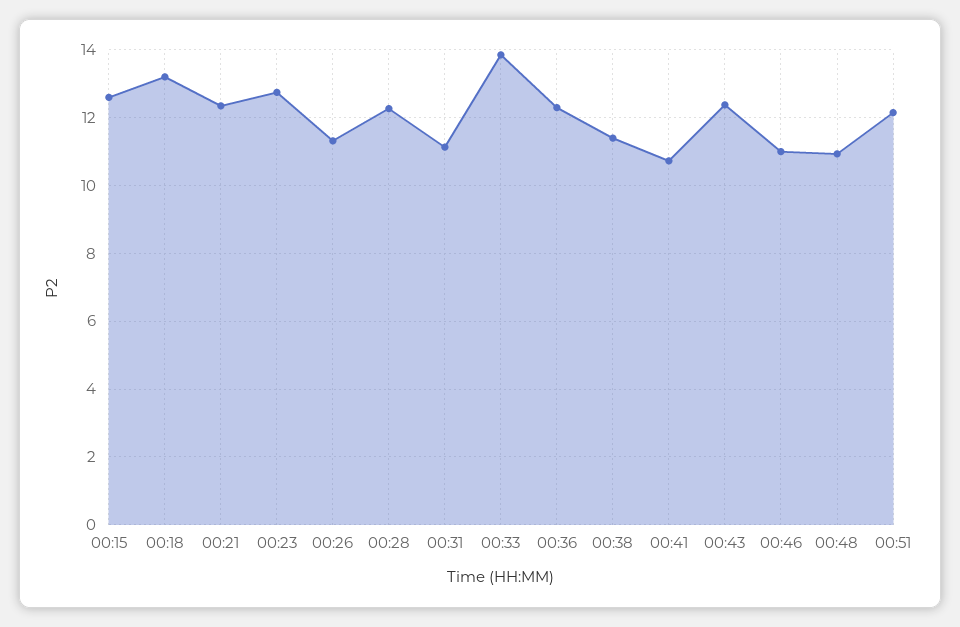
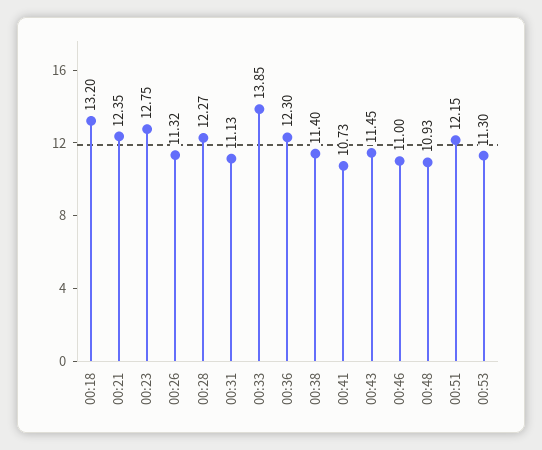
00:15: 12.6 -> none
00:43: 12.4 -> 11.45
00:53: none -> 11.3

